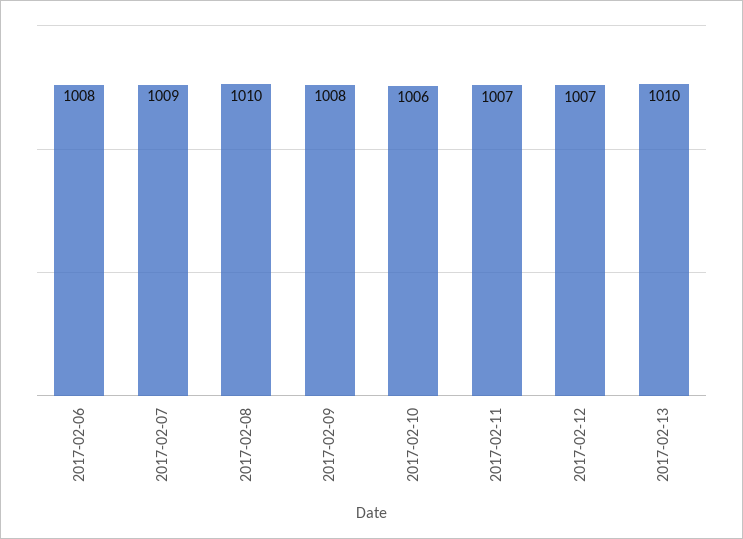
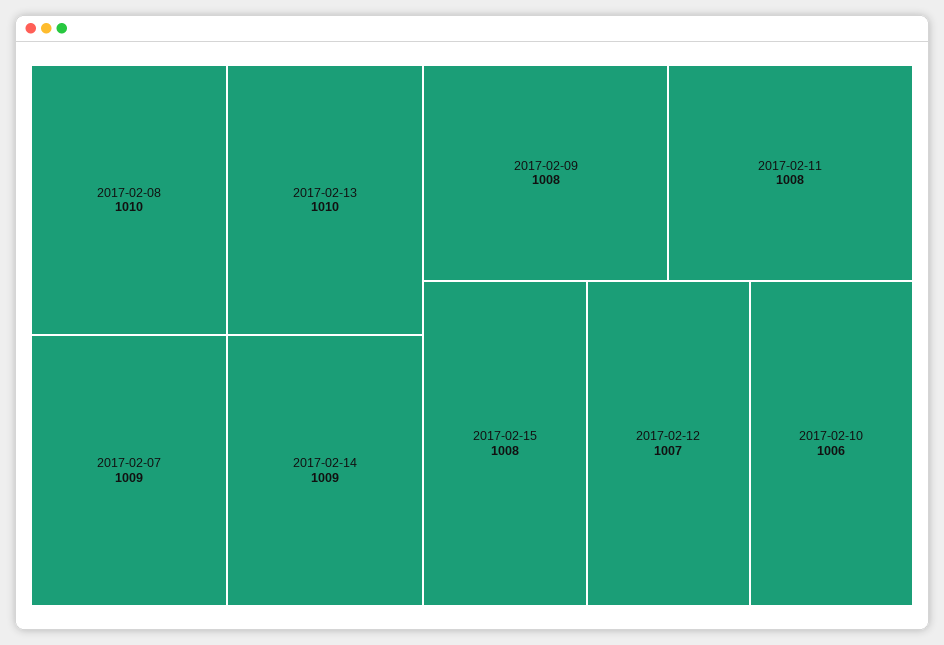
2017-02-06: 1008 -> none
2017-02-11: 1007 -> 1008
2017-02-14: none -> 1009
2017-02-15: none -> 1008

